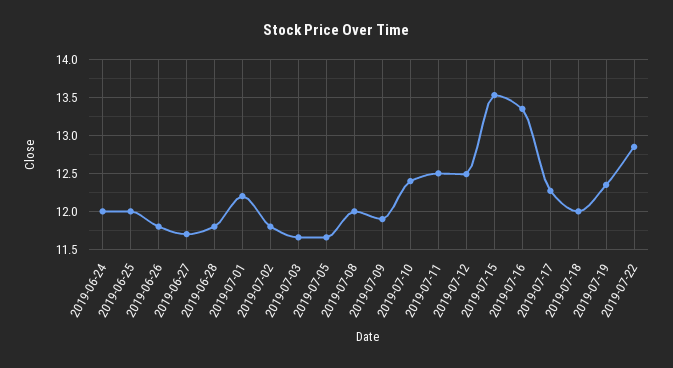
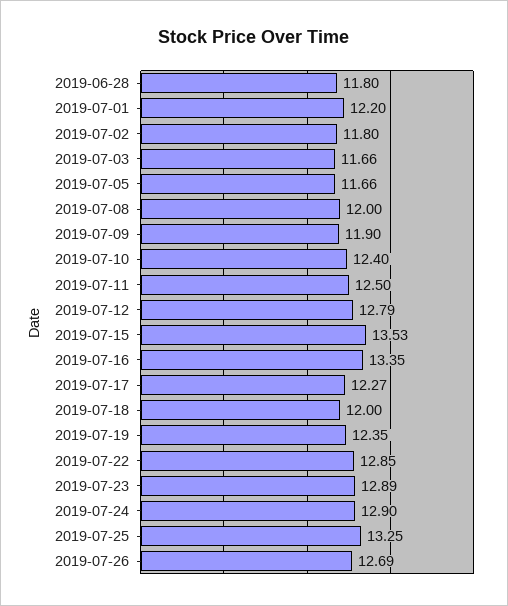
2019-06-24: 12 -> none
2019-06-25: 12 -> none
2019-06-26: 11.8 -> none
2019-06-27: 11.7 -> none
2019-07-12: 12.5 -> 12.79
2019-07-23: none -> 12.89
2019-07-24: none -> 12.9
2019-07-25: none -> 13.25
2019-07-26: none -> 12.69

